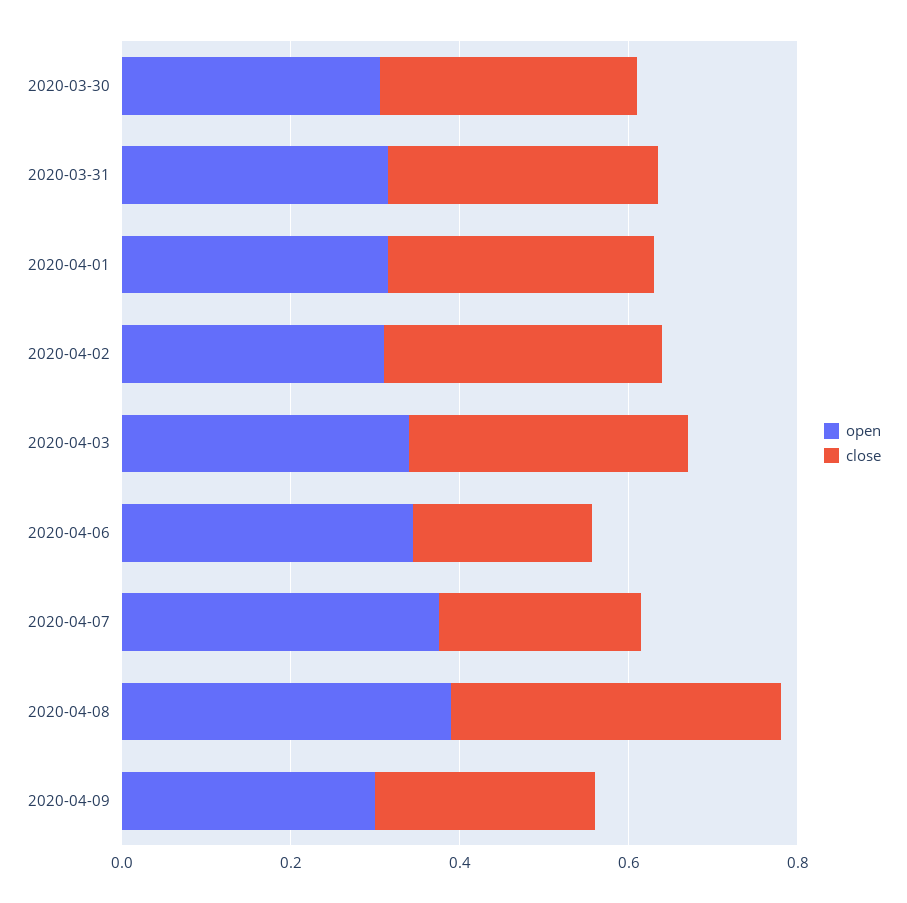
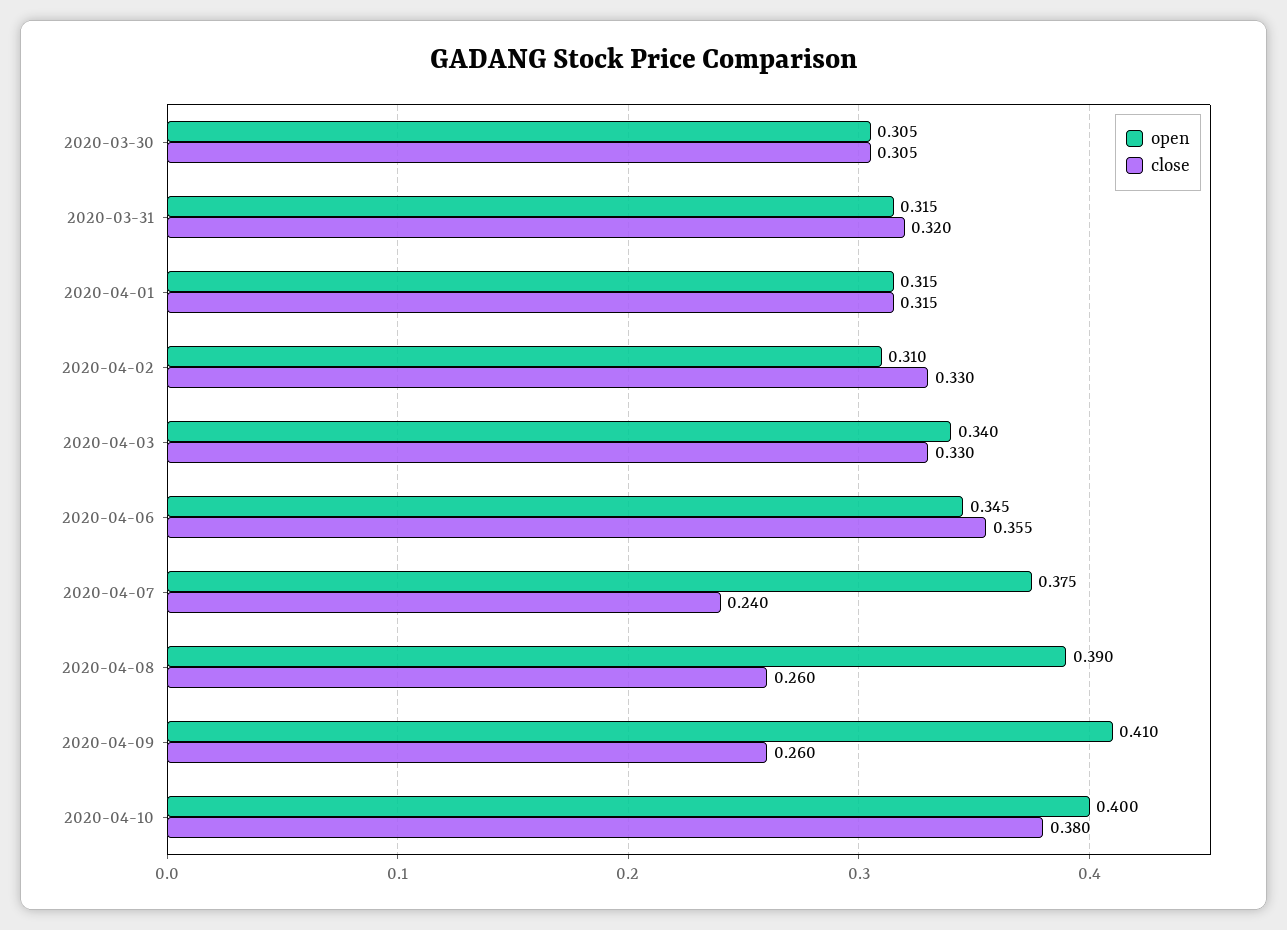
close, 2020-04-06: 0.2 -> 0.355
close, 2020-04-08: 0.4 -> 0.26
open, 2020-04-09: 0.3 -> 0.41
open, 2020-04-10: none -> 0.4
close, 2020-04-10: none -> 0.38

